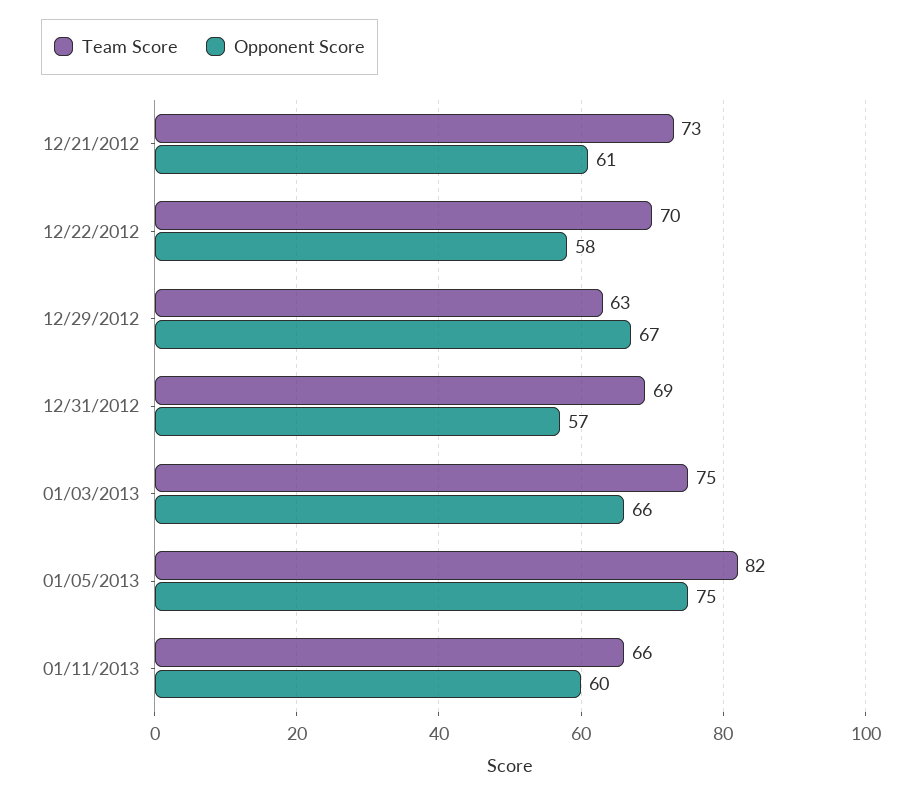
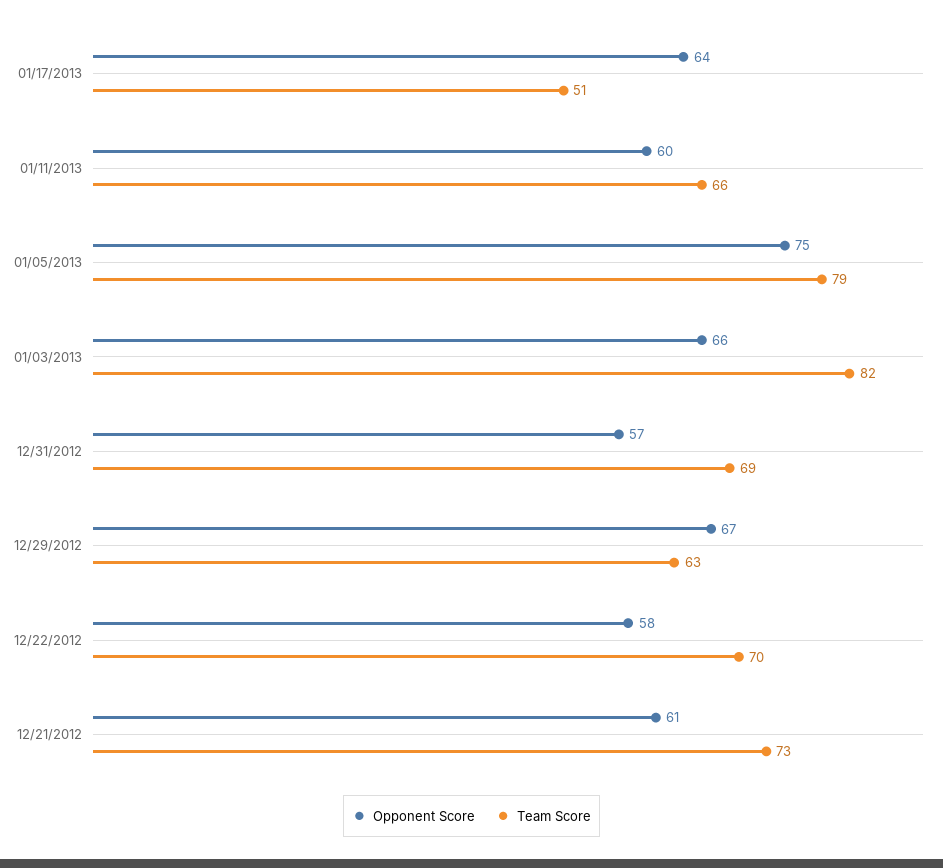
Team Score, 01/03/2013: 75 -> 82
Team Score, 01/05/2013: 82 -> 79
Opponent Score, 01/17/2013: none -> 64
Team Score, 01/17/2013: none -> 51

